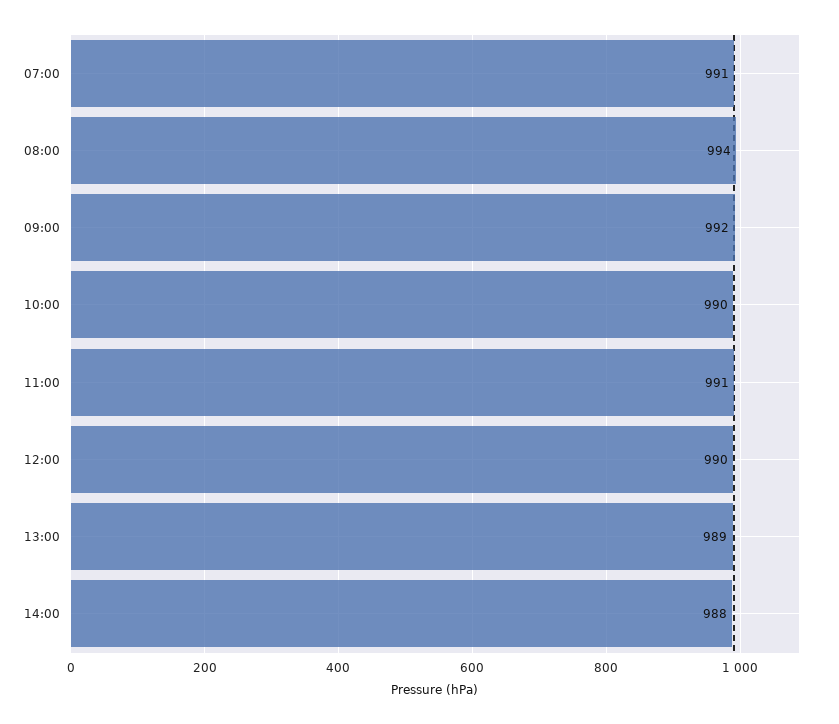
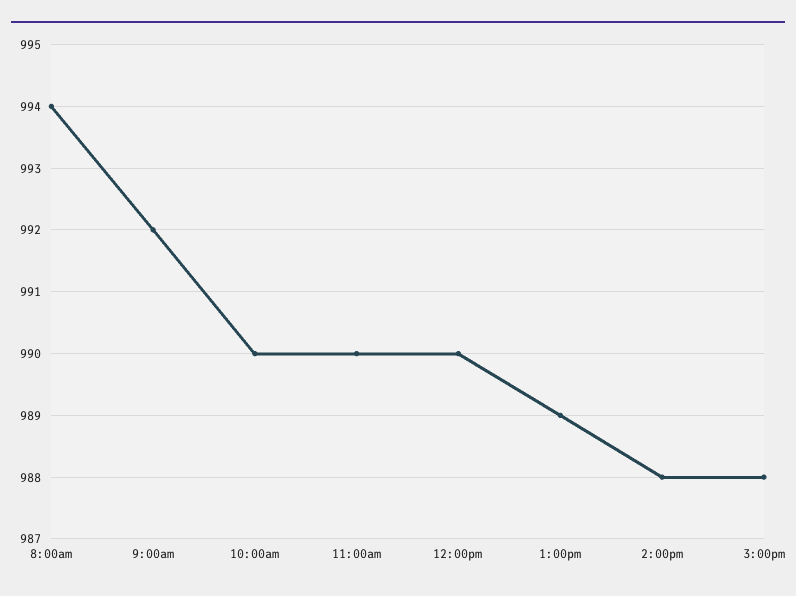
07:00: 991 -> none
11:00: 991 -> 990
3:00pm: none -> 988

